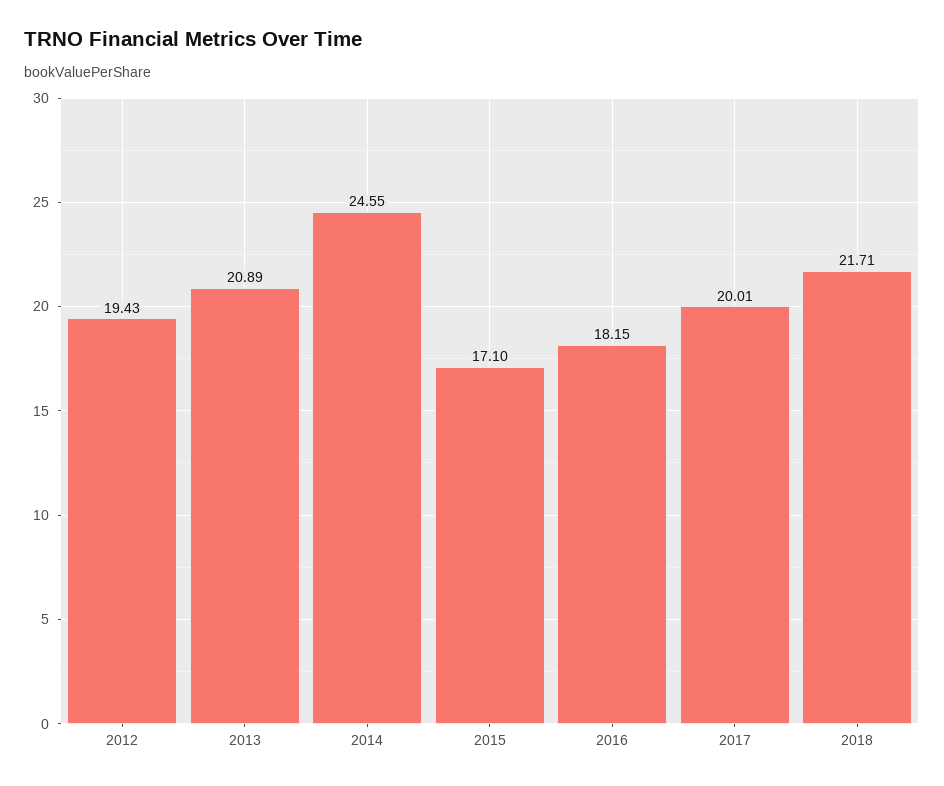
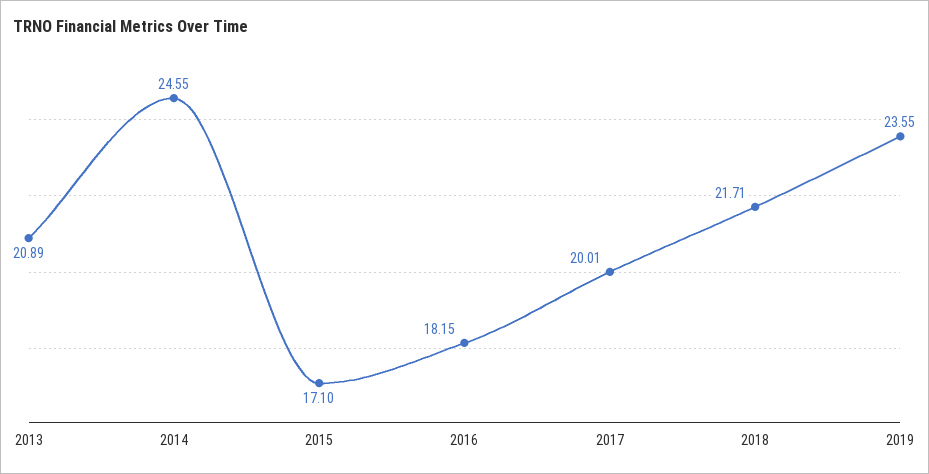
2012: 19.43 -> none
2019: none -> 23.55

